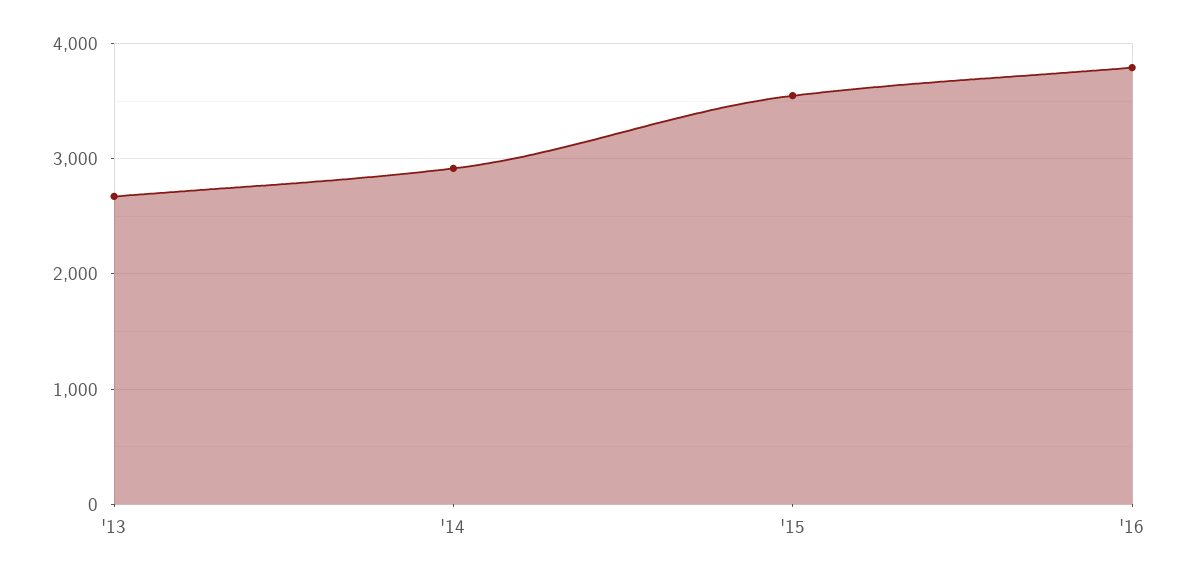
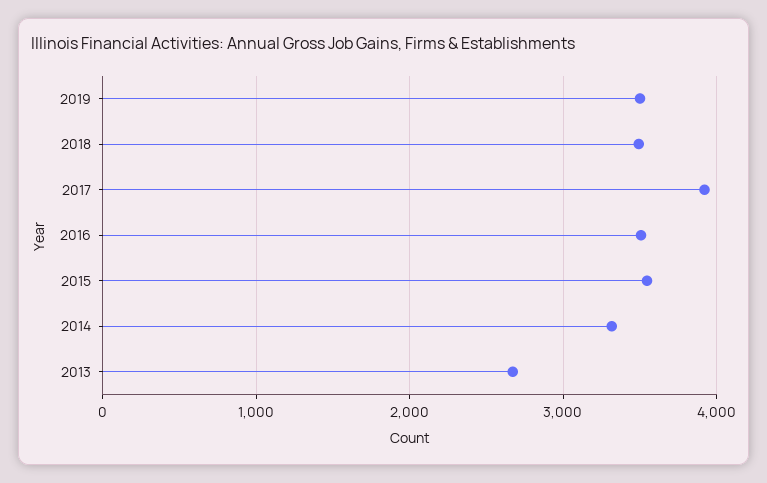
'14: 2900 -> 3300
'16: 3800 -> 3500
2019: none -> 3500
2018: none -> 3500
2017: none -> 3900

